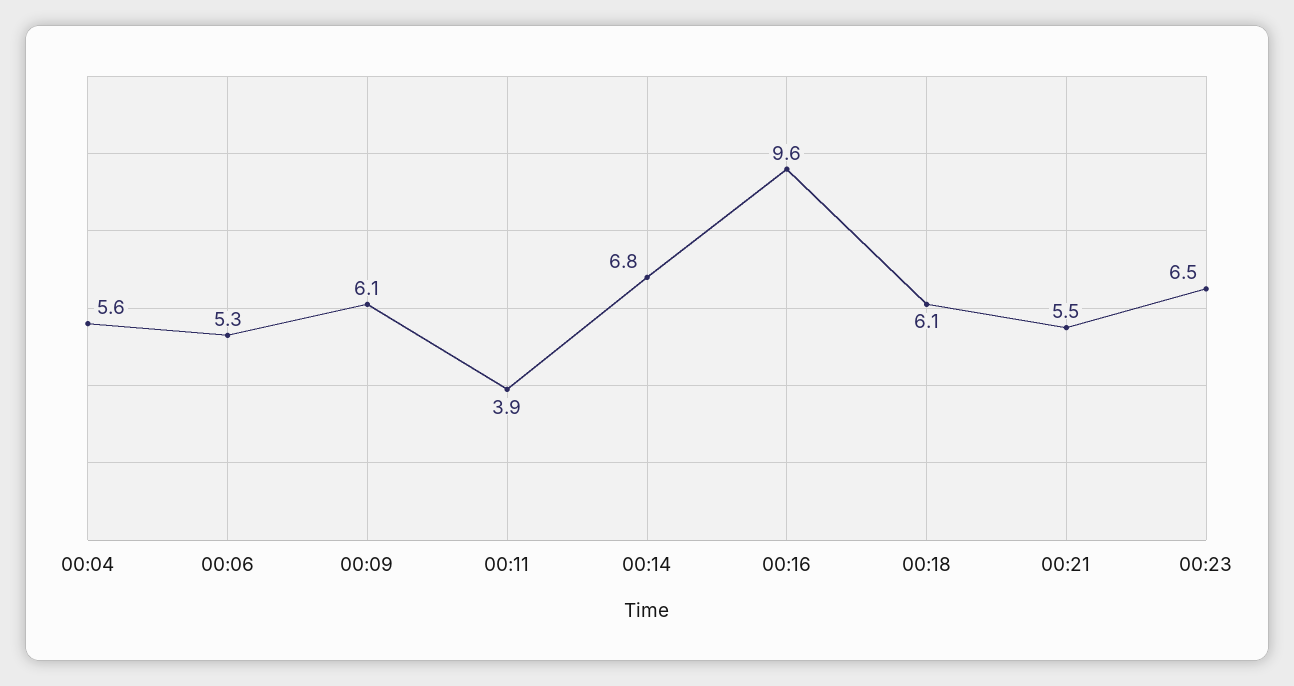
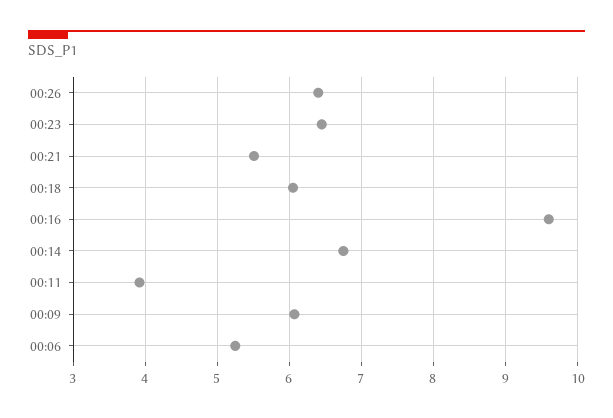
00:04: 5.6 -> none
00:26: none -> 6.4

